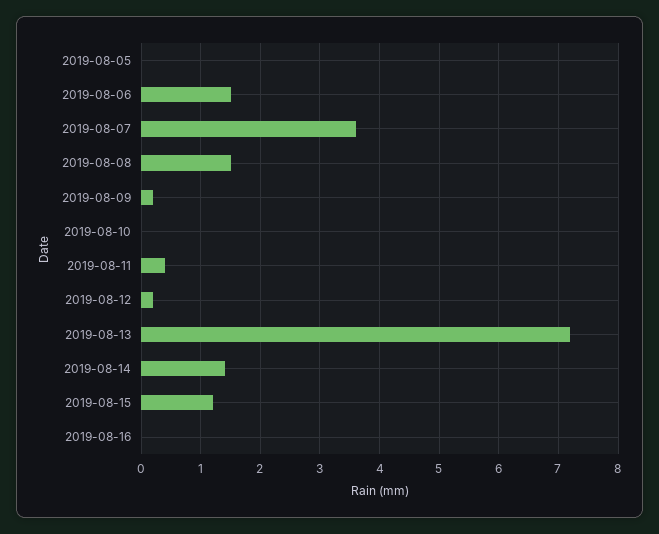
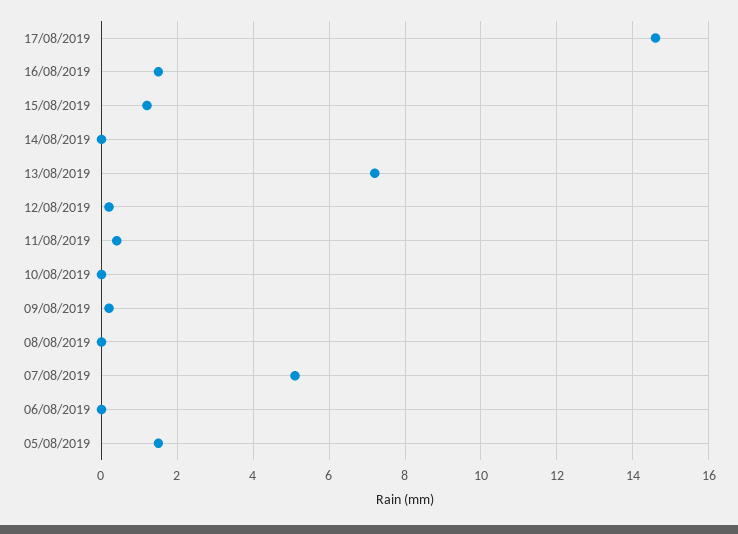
2019-08-05: 0 -> 1.5
2019-08-06: 1.5 -> 0
2019-08-07: 3.5 -> 5
2019-08-08: 1.5 -> 0
2019-08-14: 1.5 -> 0
2019-08-16: 0 -> 1.5
17/08/2019: none -> 14.5

